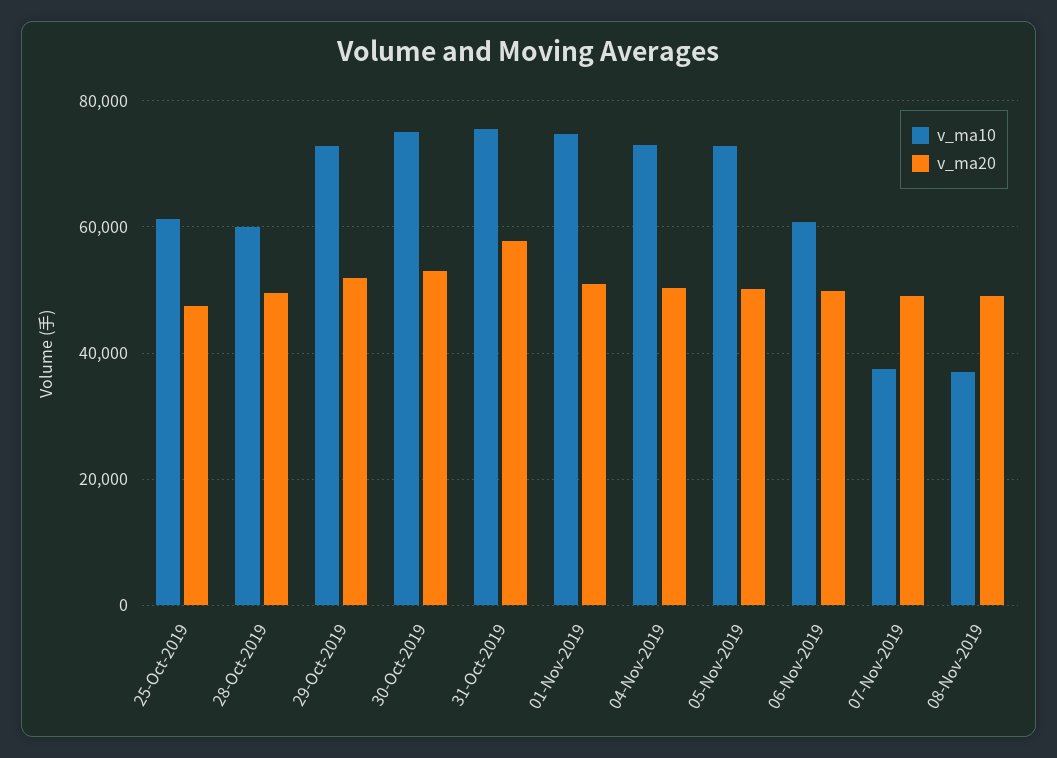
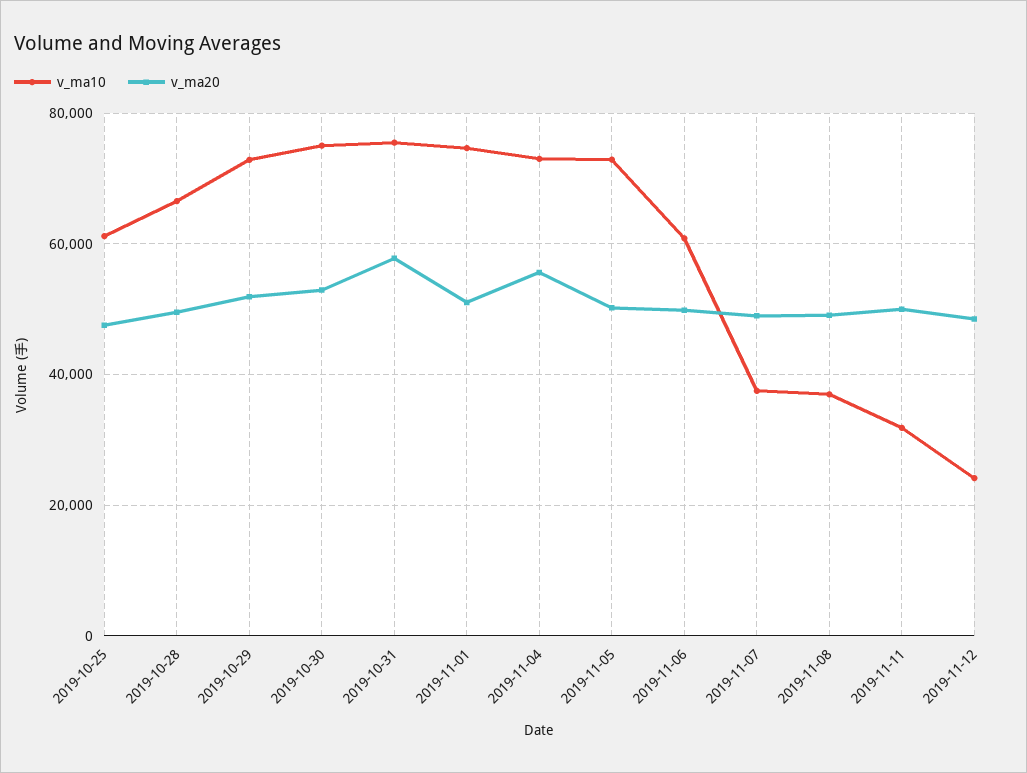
v_ma10, 28-Oct-2019: 60000 -> 66000
v_ma20, 04-Nov-2019: 50000 -> 56000
v_ma10, 2019-11-11: none -> 32000
v_ma20, 2019-11-11: none -> 50000
v_ma10, 2019-11-12: none -> 24000
v_ma20, 2019-11-12: none -> 48000

